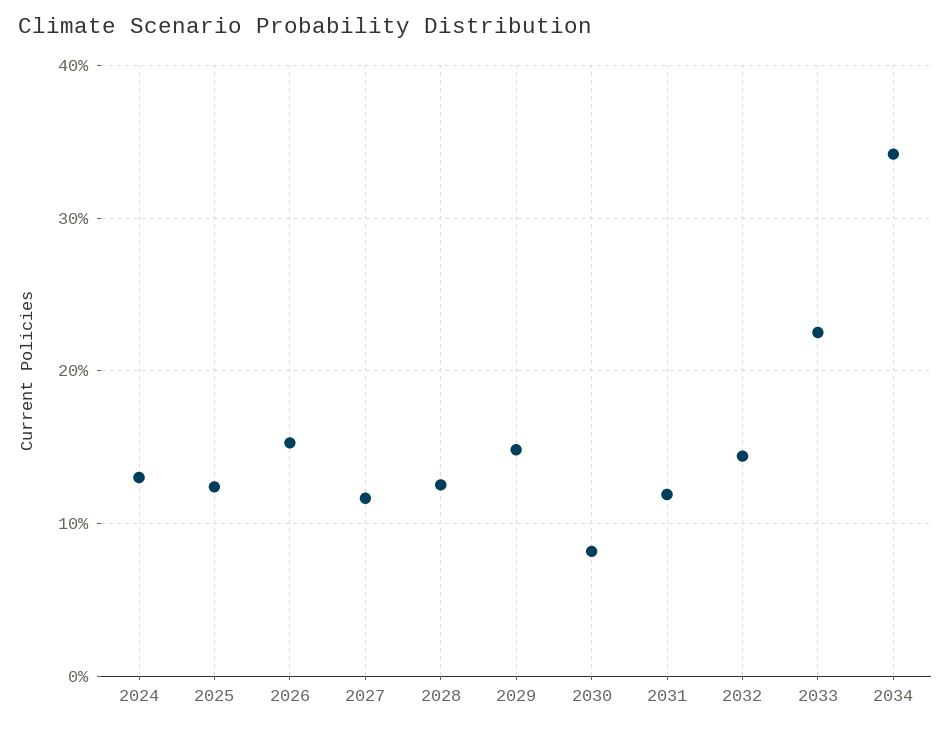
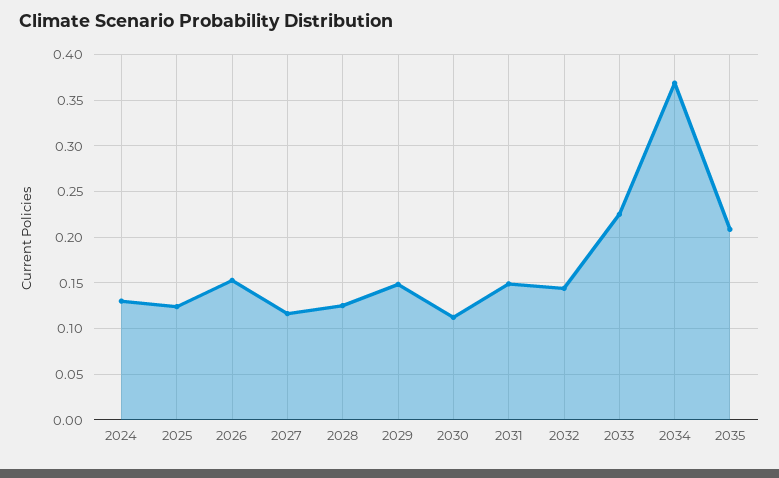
2030: 0.08 -> 0.11
2031: 0.12 -> 0.15
2034: 0.34 -> 0.37
2035: none -> 0.21

